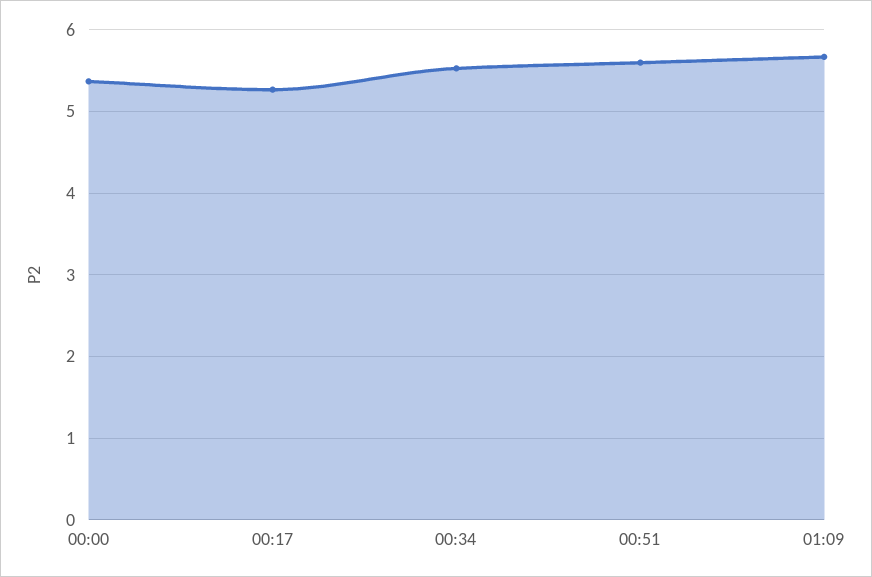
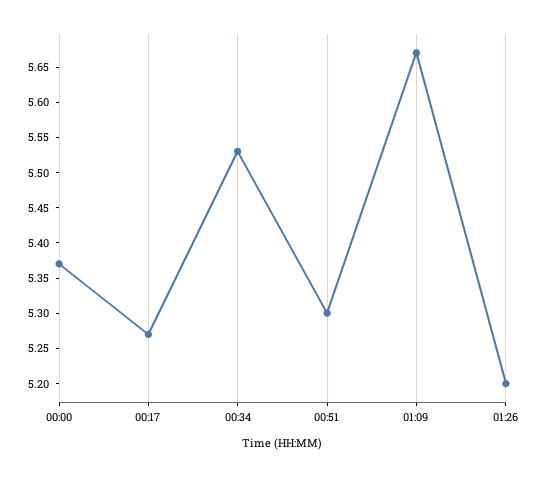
00:51: 5.6 -> 5.3
01:26: none -> 5.2

